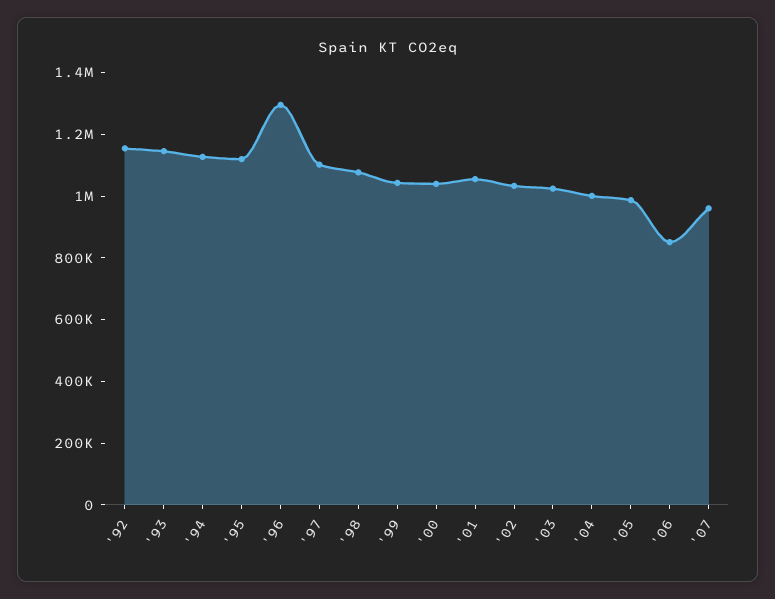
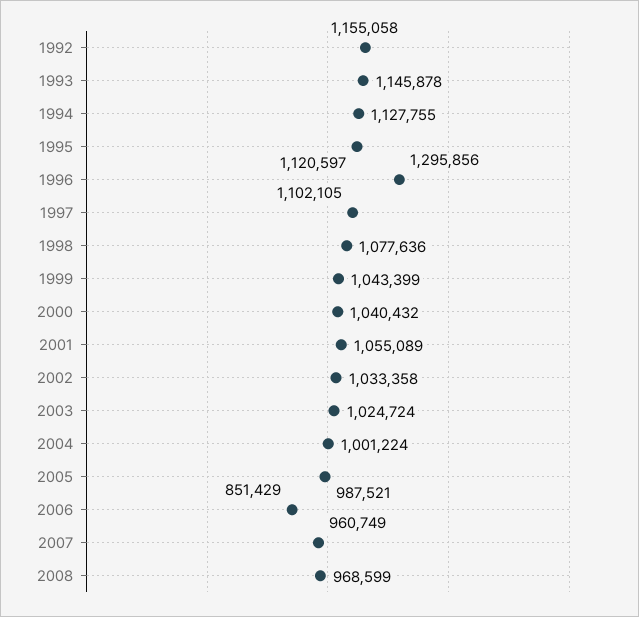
2008: none -> 968599

